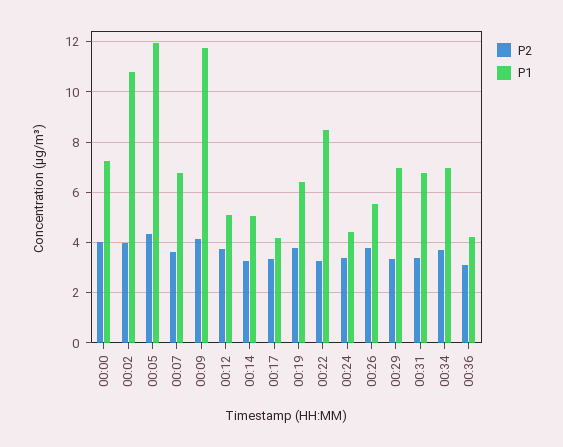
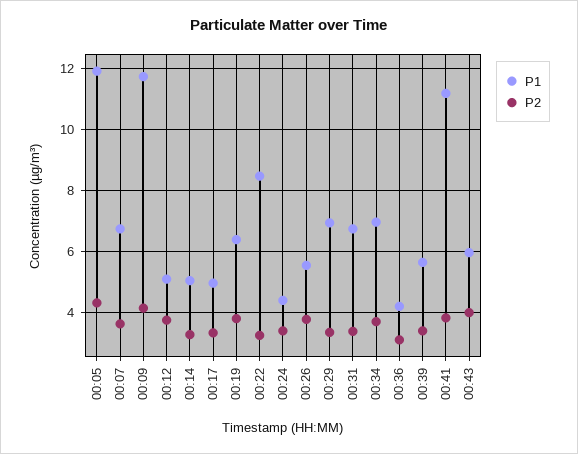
P2, 00:00: 4 -> none
P1, 00:00: 7.25 -> none
P2, 00:02: 4 -> none
P1, 00:02: 10.75 -> none
P1, 00:17: 4.25 -> 5
P1, 00:39: none -> 5.6
P2, 00:39: none -> 3.4
P1, 00:41: none -> 11.2
P2, 00:41: none -> 3.8
P1, 00:43: none -> 6
P2, 00:43: none -> 4

